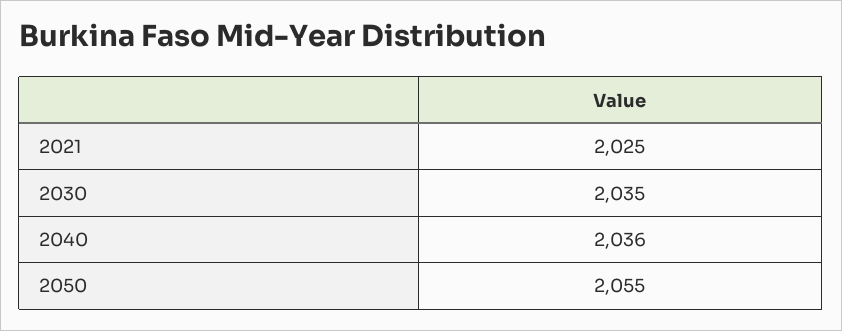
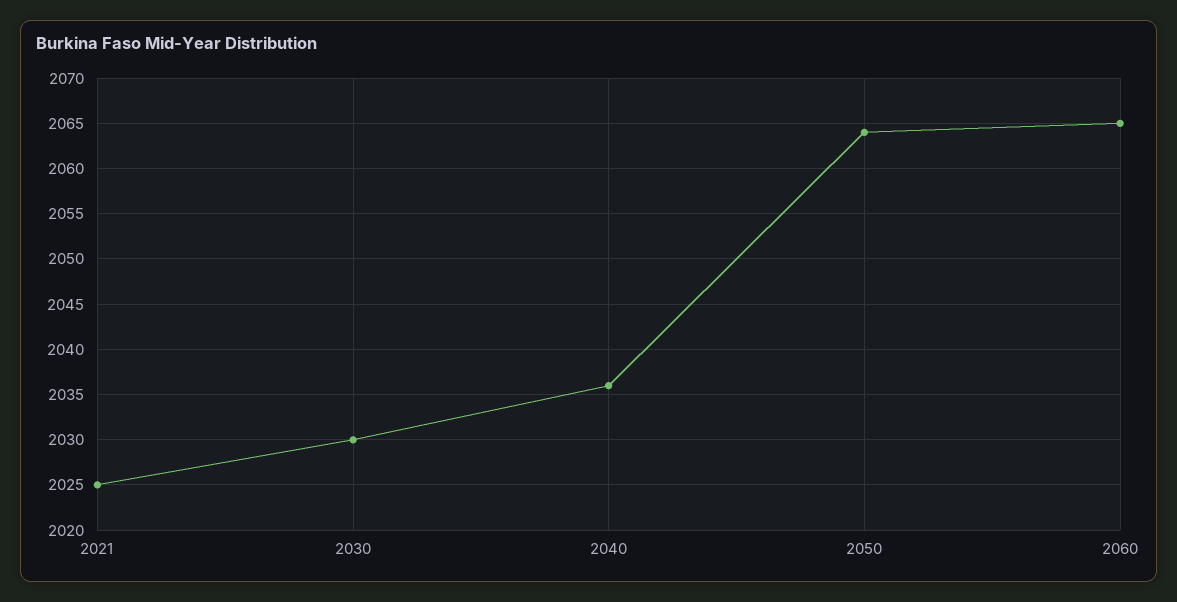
2030: 2035 -> 2030
2050: 2055 -> 2064
2060: none -> 2065

